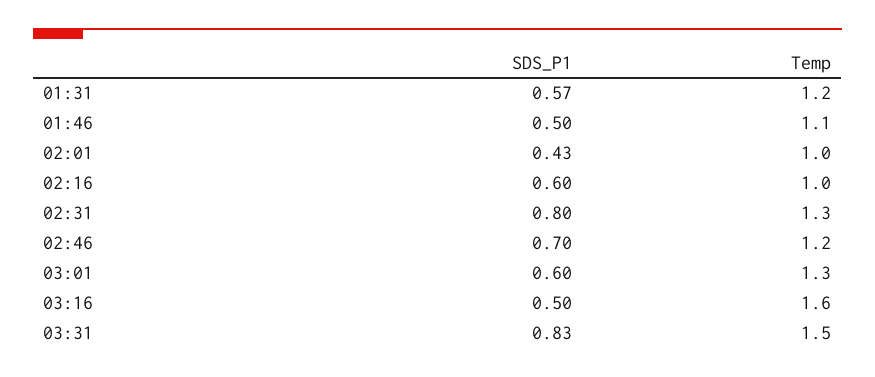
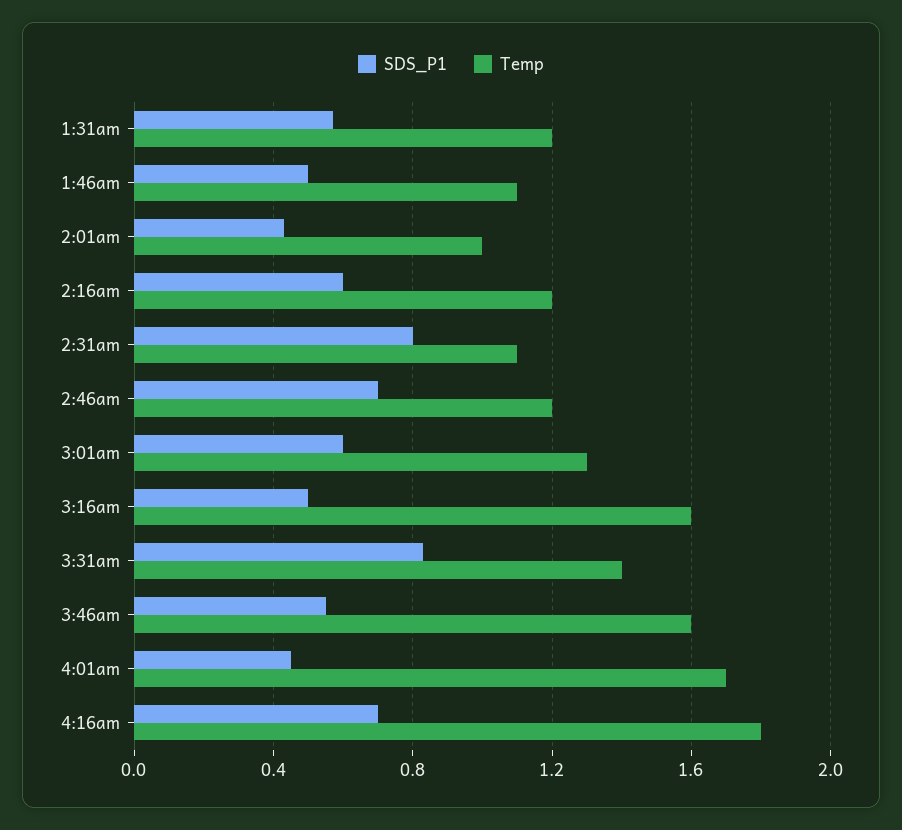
Temp, 02:16: 1 -> 1.2
Temp, 02:31: 1.3 -> 1.1
Temp, 03:31: 1.5 -> 1.4
SDS_P1, 3:46am: none -> 0.55
Temp, 3:46am: none -> 1.6
SDS_P1, 4:01am: none -> 0.45
Temp, 4:01am: none -> 1.7
SDS_P1, 4:16am: none -> 0.7
Temp, 4:16am: none -> 1.8

